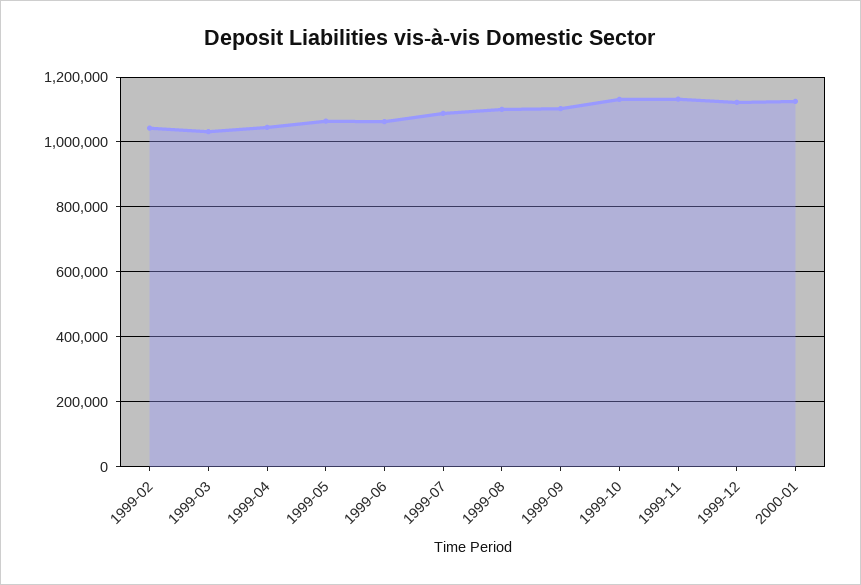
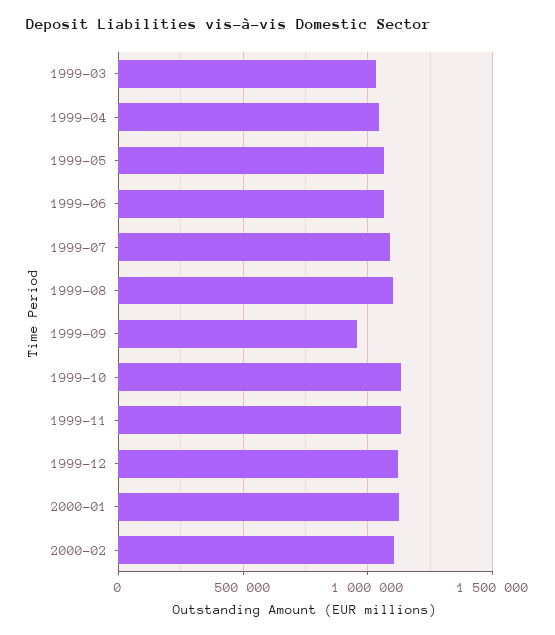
1999-02: 1040000 -> none
1999-09: 1100000 -> 950000
2000-02: none -> 1100000

